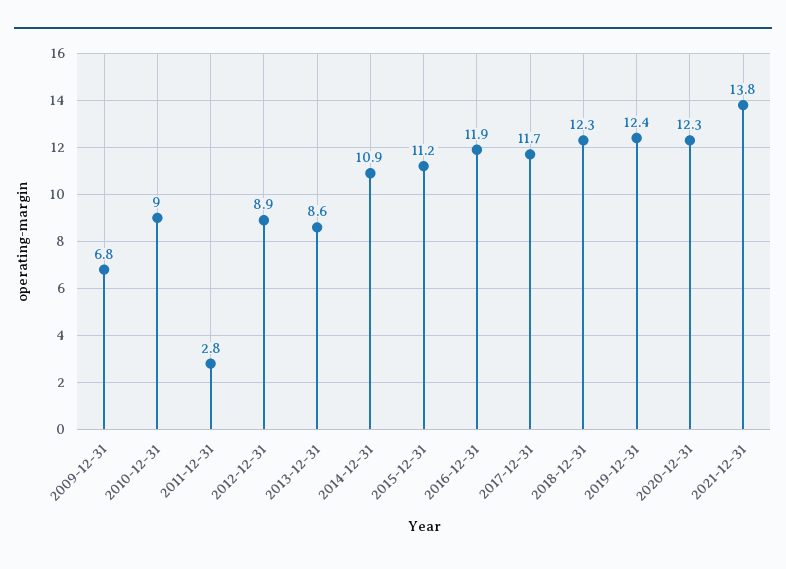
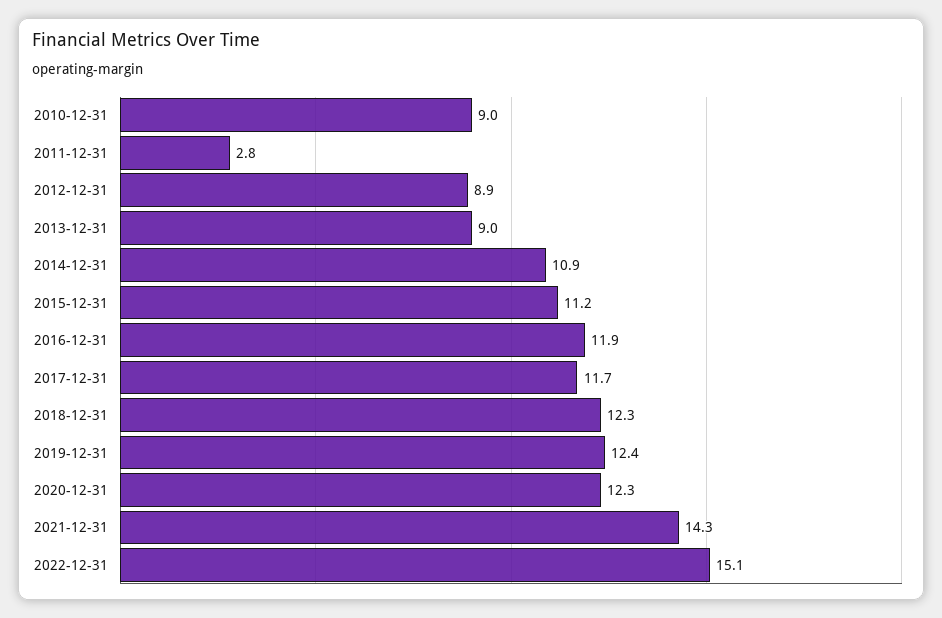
2009-12-31: 6.8 -> none
2013-12-31: 8.6 -> 9
2021-12-31: 13.8 -> 14.3
2022-12-31: none -> 15.1

